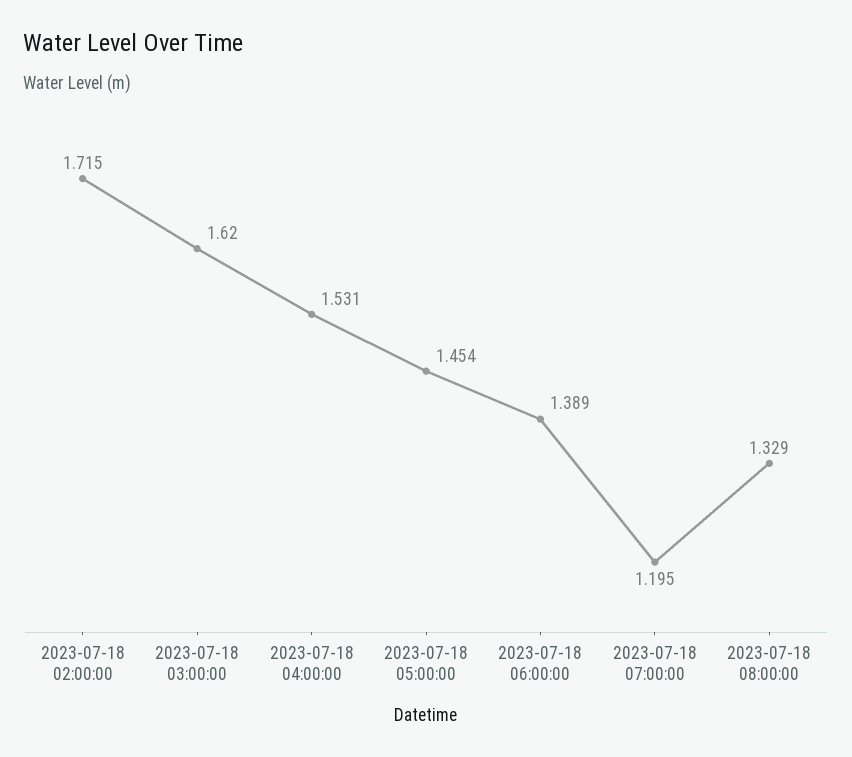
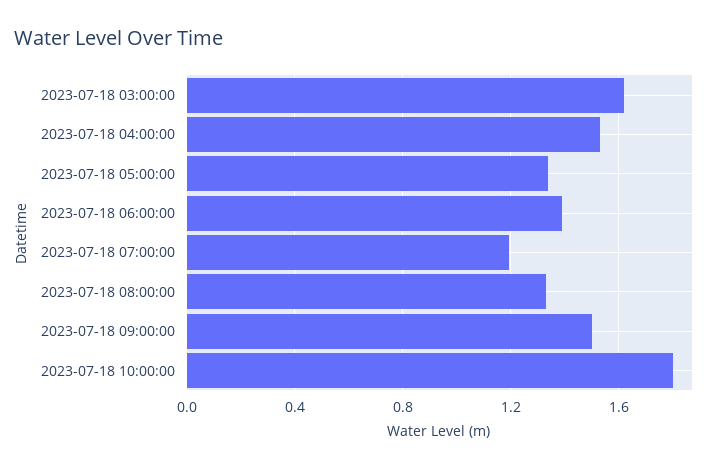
2023-07-18 02:00:00: 1.715 -> none
2023-07-18 05:00:00: 1.454 -> 1.35
2023-07-18 09:00:00: none -> 1.5
2023-07-18 10:00:00: none -> 1.8

